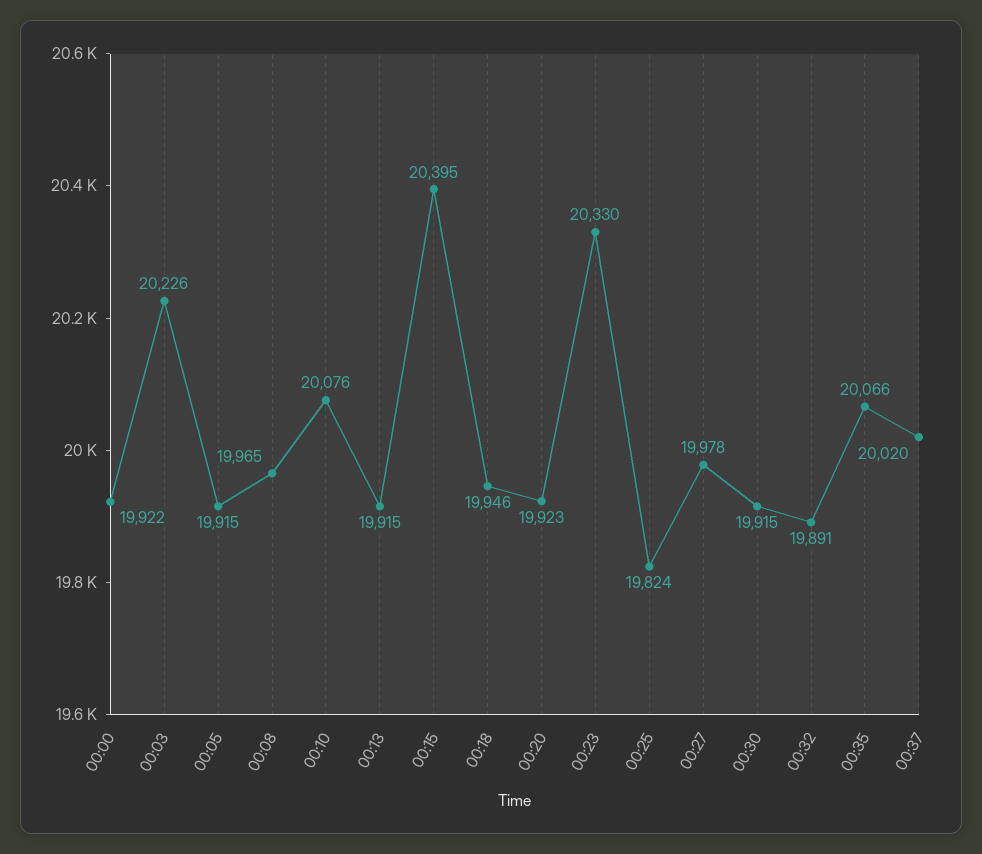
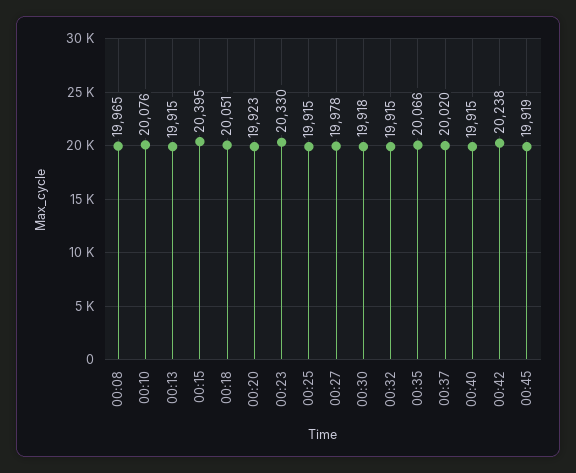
00:00: 19922 -> none
00:03: 20226 -> none
00:05: 19915 -> none
00:18: 19946 -> 20051
00:25: 19824 -> 19915
00:30: 19915 -> 19918
00:32: 19891 -> 19915
00:40: none -> 19915
00:42: none -> 20238
00:45: none -> 19919

